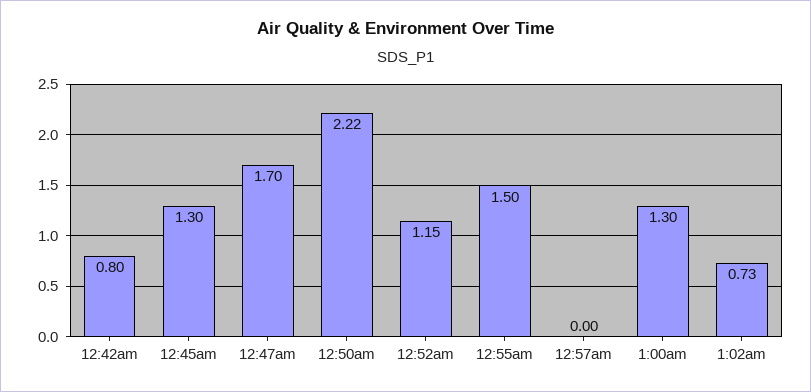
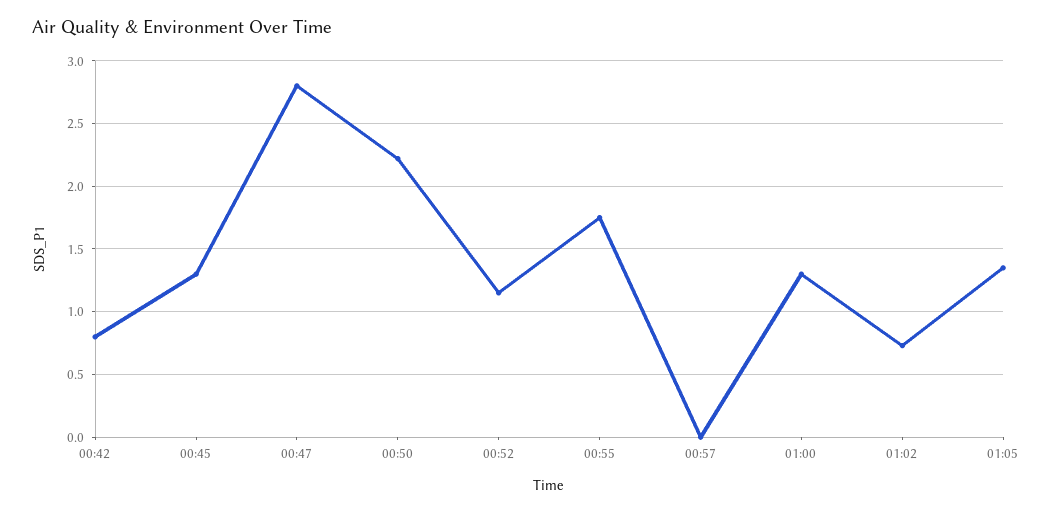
12:47am: 1.7 -> 2.8
12:55am: 1.5 -> 1.75
01:05: none -> 1.35

